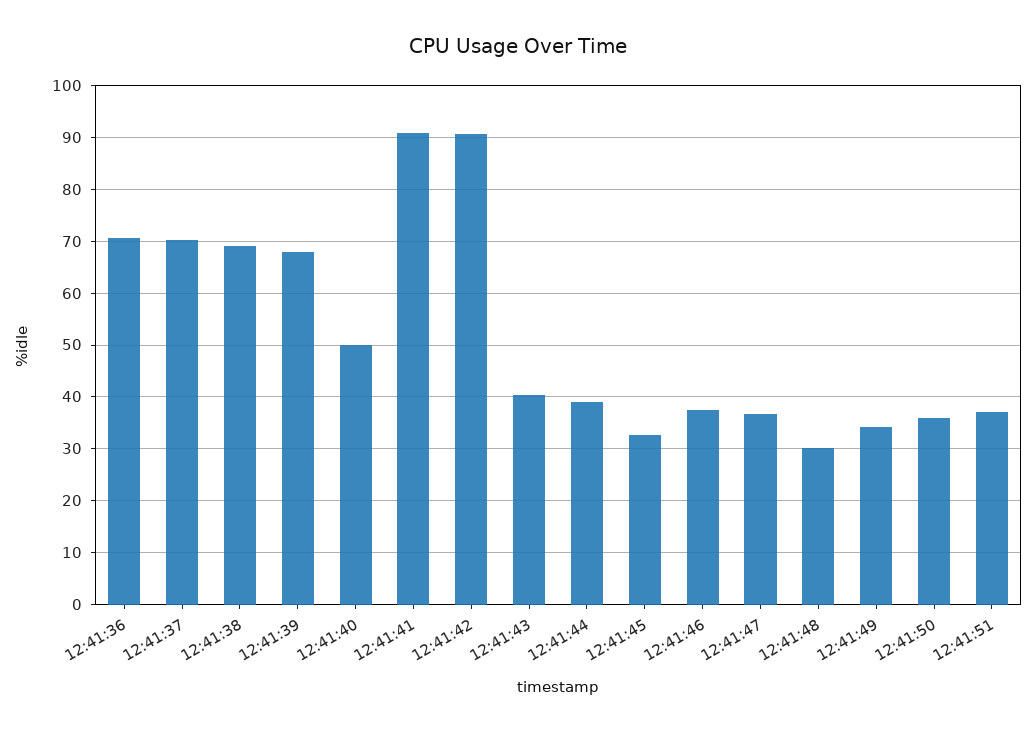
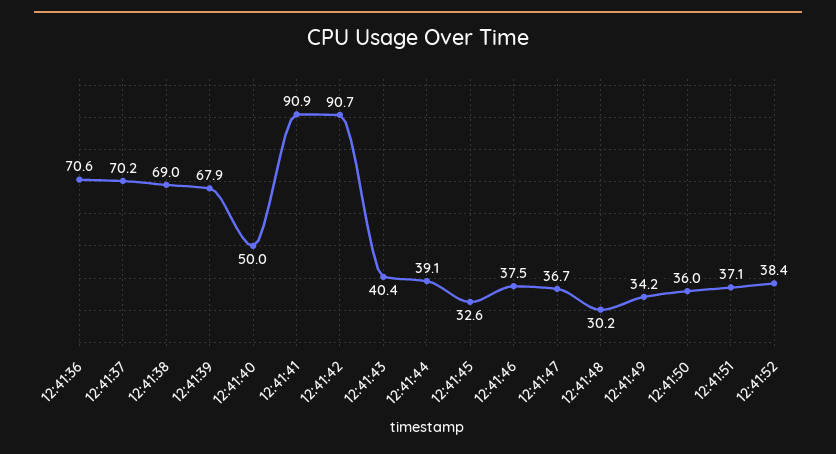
12:41:52: none -> 38.4

